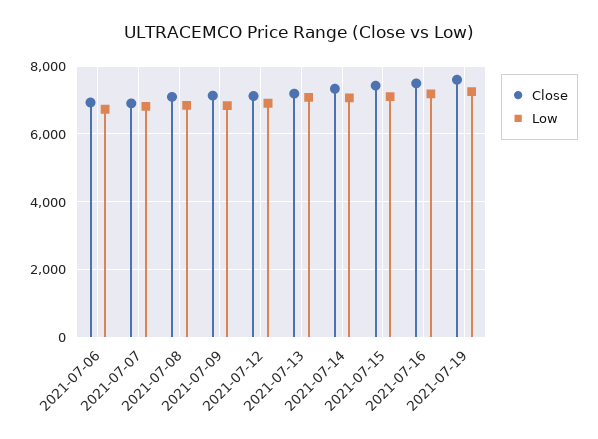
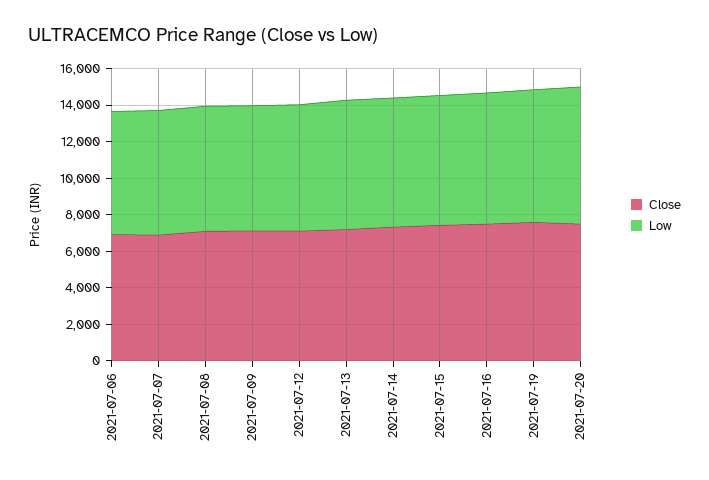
Close, 2021-07-20: none -> 7500
Low, 2021-07-20: none -> 7500

